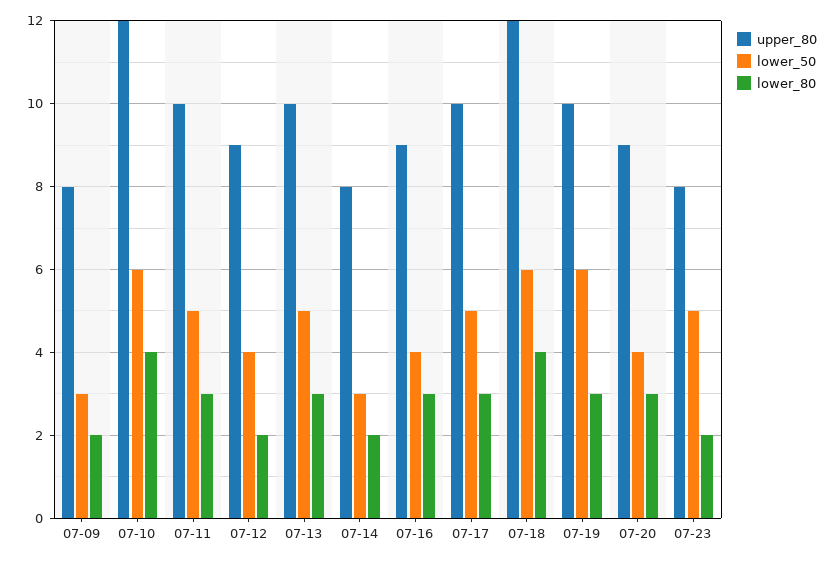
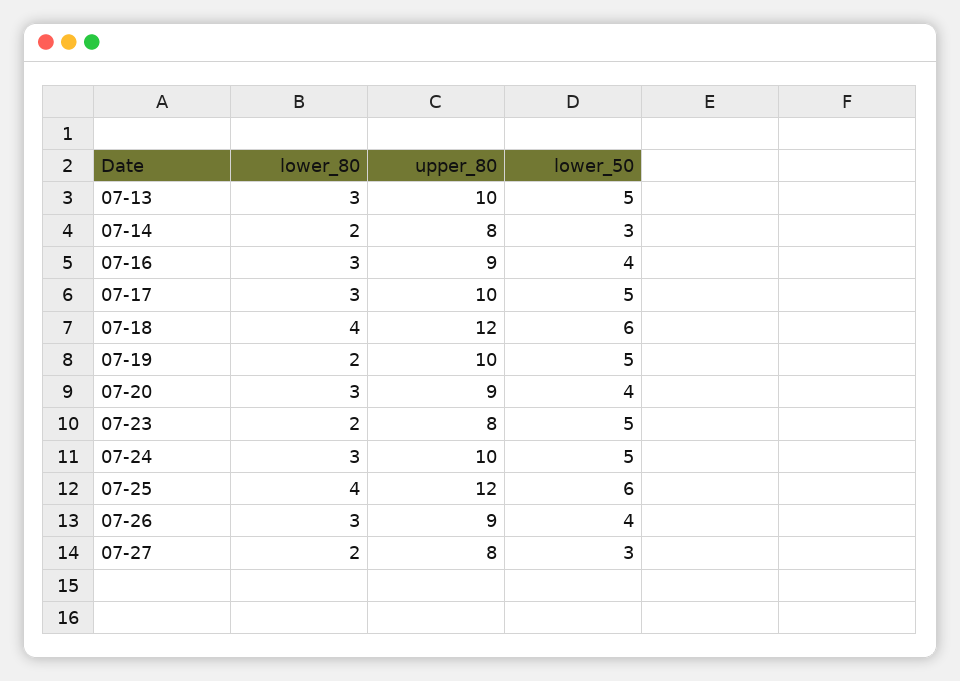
upper_80, 07-09: 8 -> none
lower_50, 07-09: 3 -> none
lower_80, 07-09: 2 -> none
upper_80, 07-10: 12 -> none
lower_50, 07-10: 6 -> none
lower_80, 07-10: 4 -> none
upper_80, 07-11: 10 -> none
lower_50, 07-11: 5 -> none
lower_80, 07-11: 3 -> none
upper_80, 07-12: 9 -> none
lower_50, 07-12: 4 -> none
lower_80, 07-12: 2 -> none
lower_50, 07-19: 6 -> 5
lower_80, 07-19: 3 -> 2
lower_80, 07-24: none -> 3
upper_80, 07-24: none -> 10
lower_50, 07-24: none -> 5
lower_80, 07-25: none -> 4
upper_80, 07-25: none -> 12
lower_50, 07-25: none -> 6
lower_80, 07-26: none -> 3
upper_80, 07-26: none -> 9
lower_50, 07-26: none -> 4
lower_80, 07-27: none -> 2
upper_80, 07-27: none -> 8
lower_50, 07-27: none -> 3

